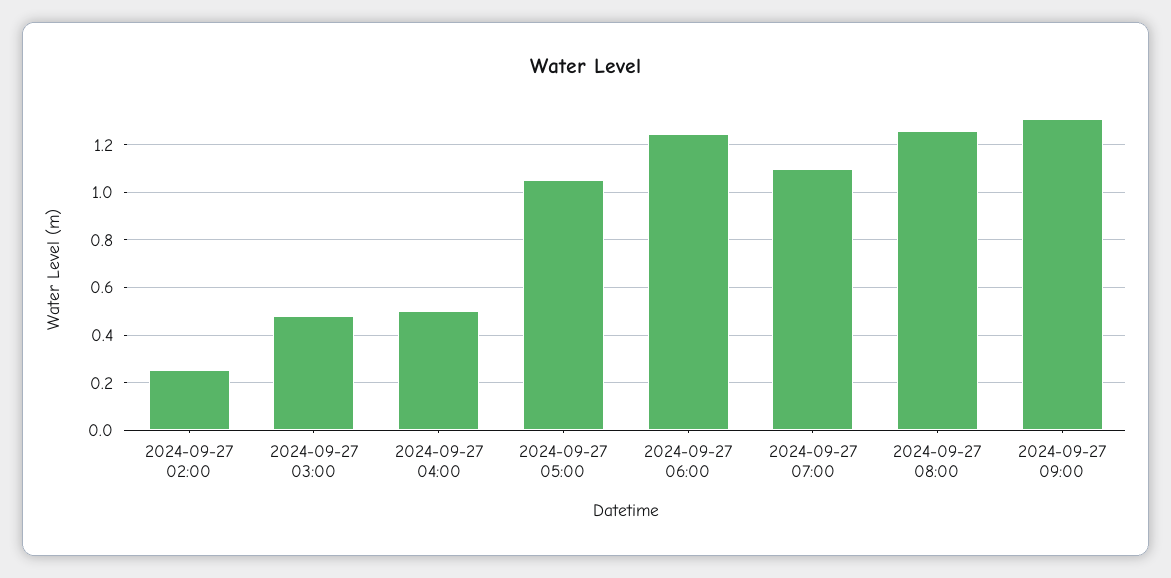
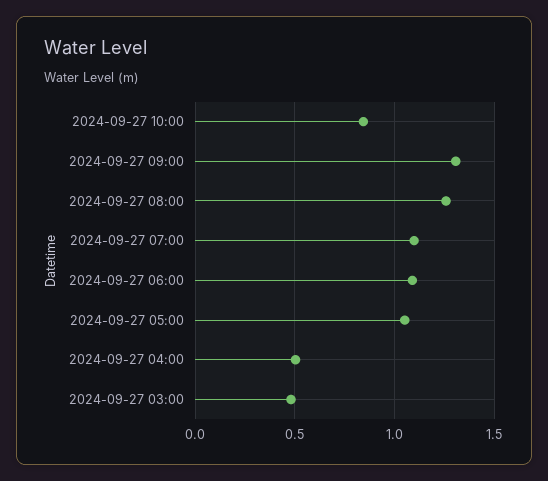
2024-09-27 02:00: 0.25 -> none
2024-09-27 06:00: 1.25 -> 1.1
2024-09-27 10:00: none -> 0.85

